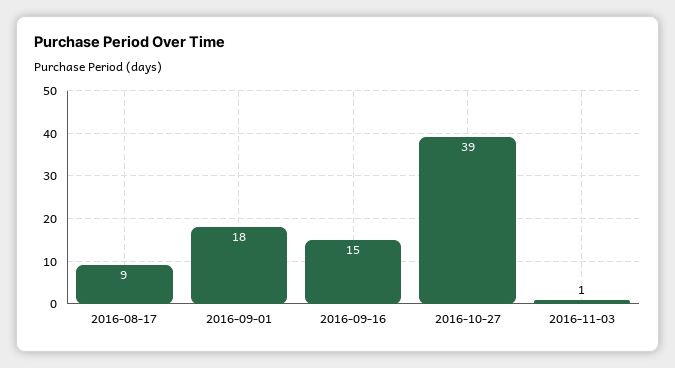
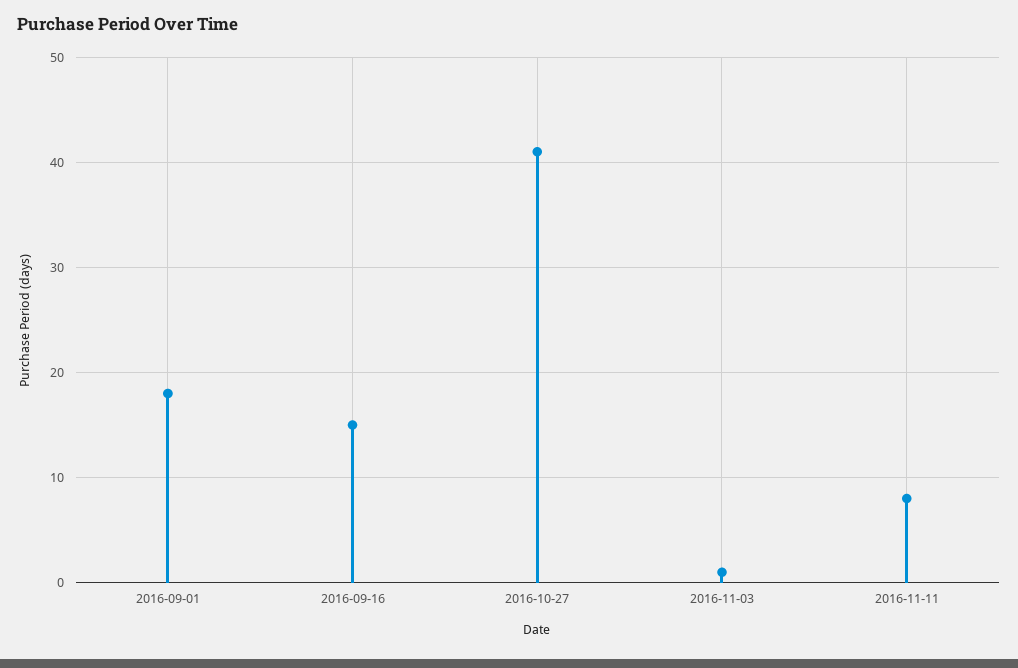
2016-08-17: 9 -> none
2016-10-27: 39 -> 41
2016-11-11: none -> 8

